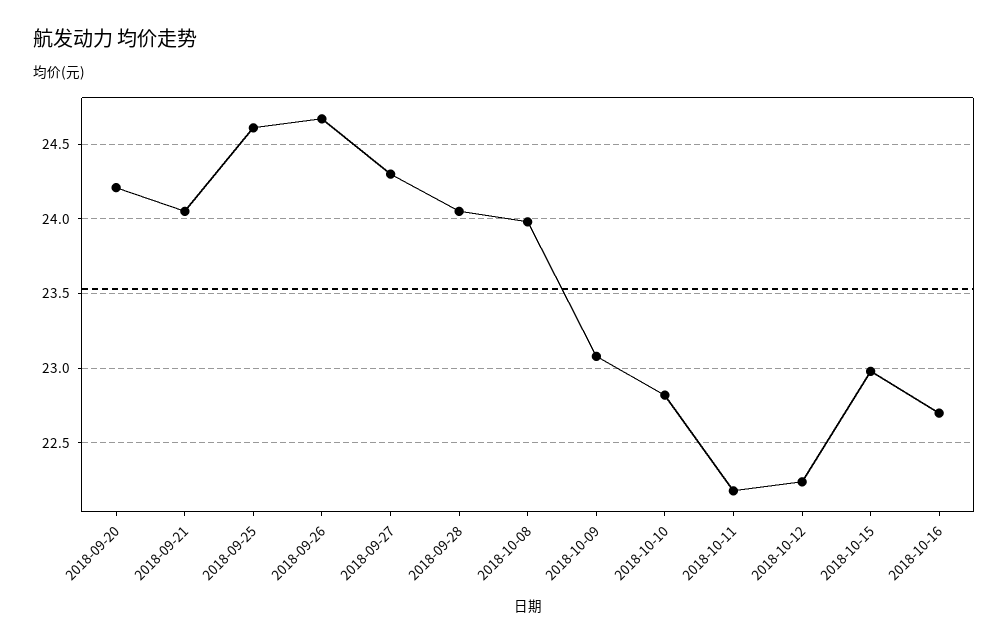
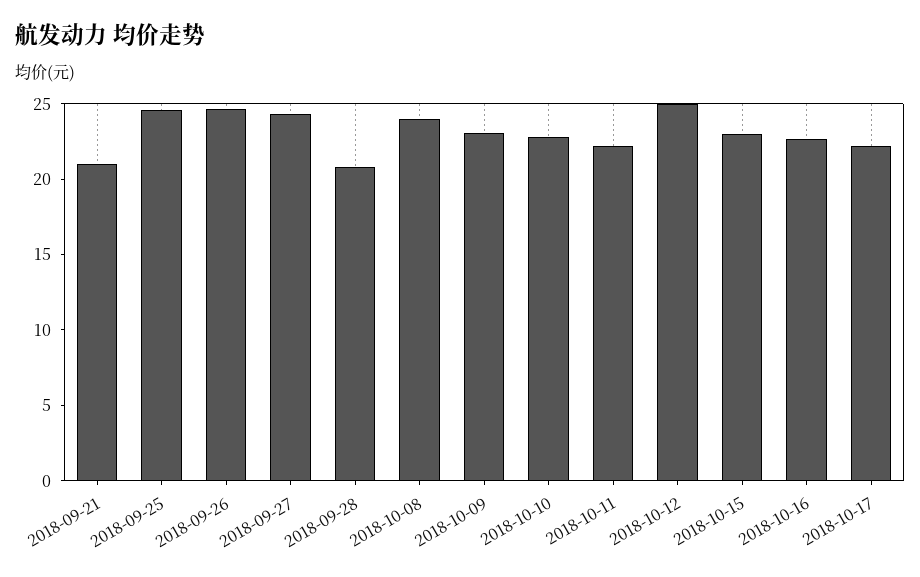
2018-09-20: 24.2 -> none
2018-09-21: 24.05 -> 21
2018-09-28: 24.05 -> 21
2018-10-12: 22.25 -> 25
2018-10-17: none -> 22

